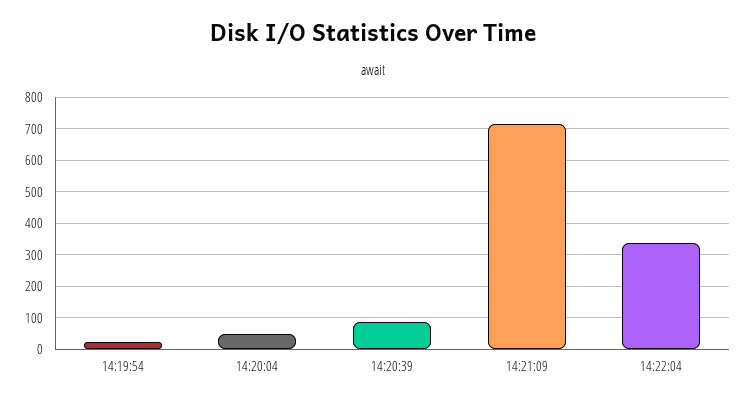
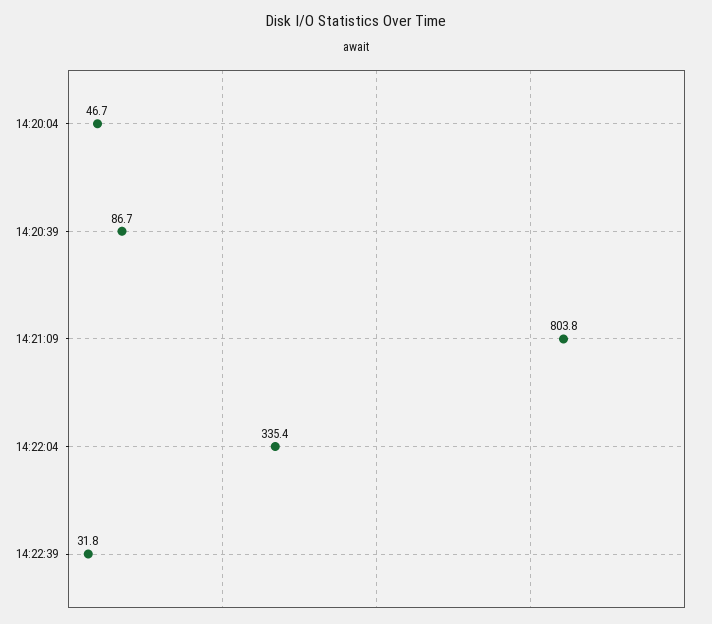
14:19:54: 20 -> none
14:21:09: 720 -> 803.8
14:22:39: none -> 31.8

